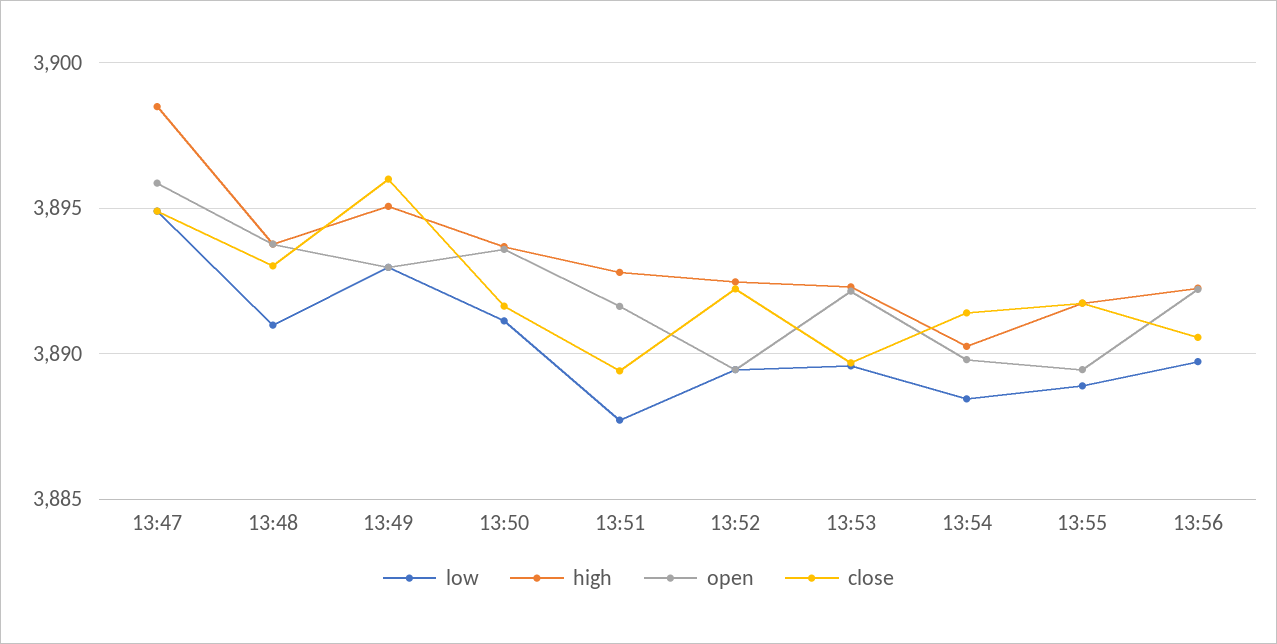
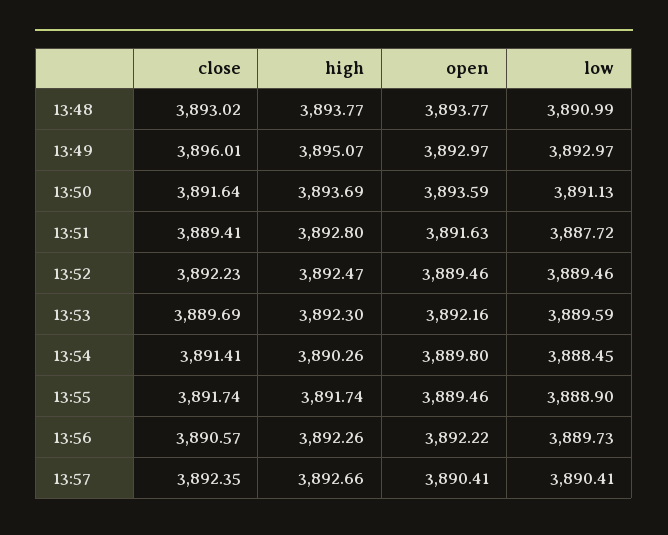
low, 13:47: 3895 -> none
high, 13:47: 3898.5 -> none
open, 13:47: 3896 -> none
close, 13:47: 3895 -> none
close, 13:57: none -> 3892.35
high, 13:57: none -> 3892.66
open, 13:57: none -> 3890.41
low, 13:57: none -> 3890.41

